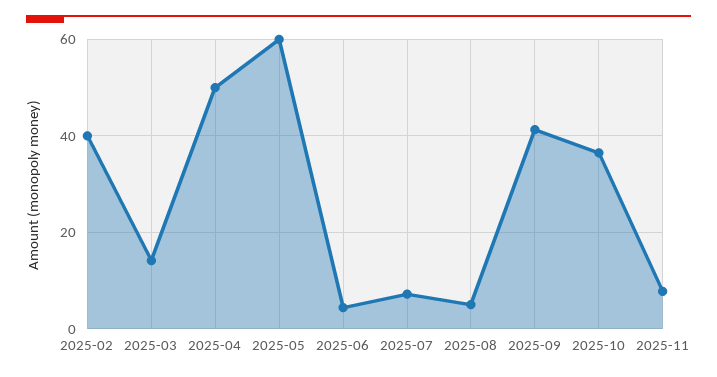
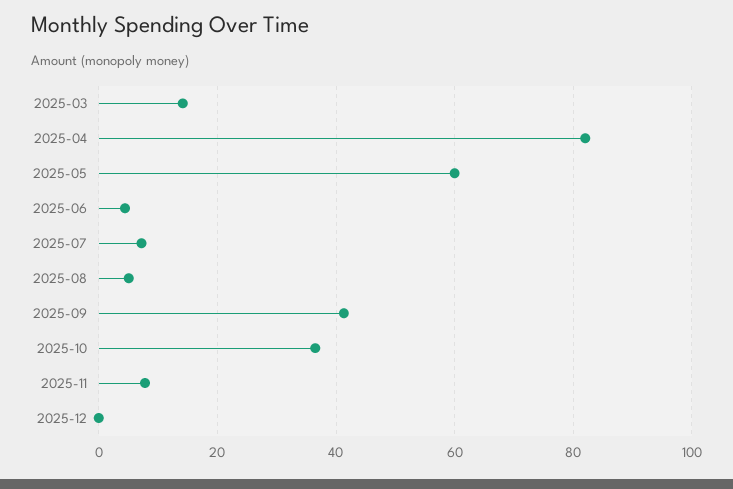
2025-02: 40 -> none
2025-04: 50 -> 82
2025-12: none -> 0

